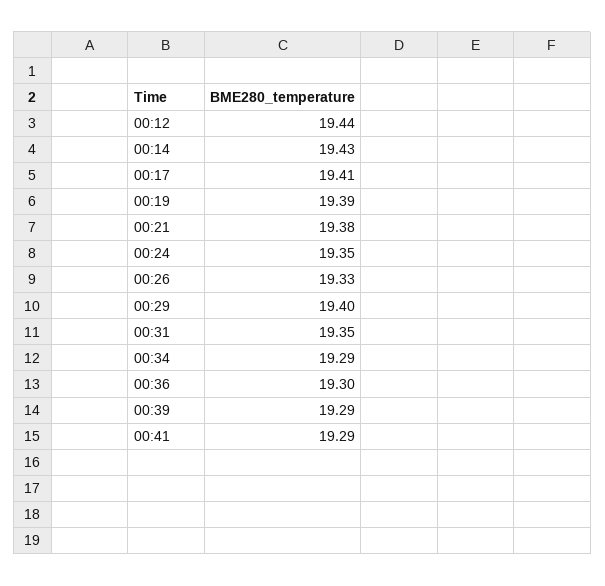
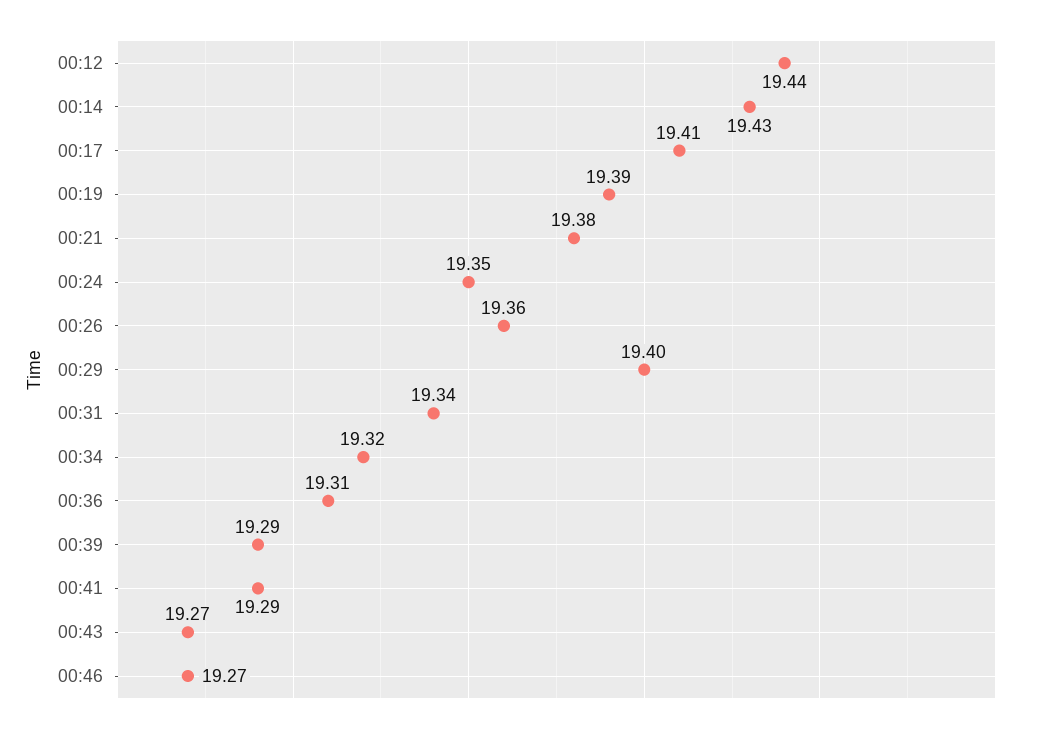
00:26: 19.33 -> 19.36
00:31: 19.35 -> 19.34
00:34: 19.29 -> 19.32
00:36: 19.3 -> 19.31
00:43: none -> 19.27
00:46: none -> 19.27

